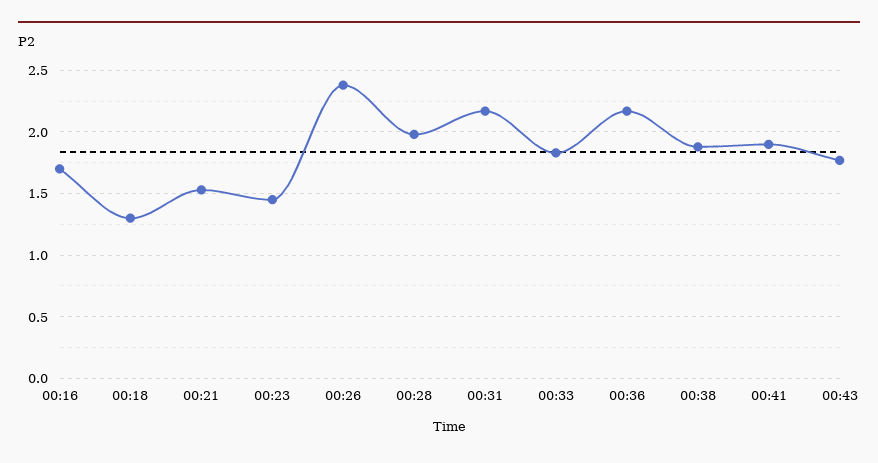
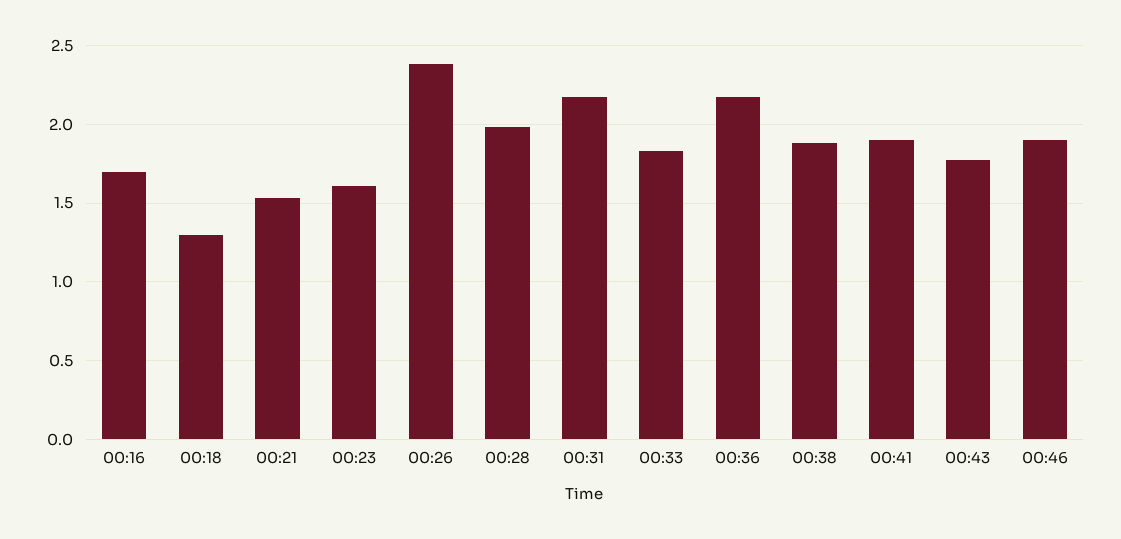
00:23: 1.45 -> 1.6
00:46: none -> 1.9

